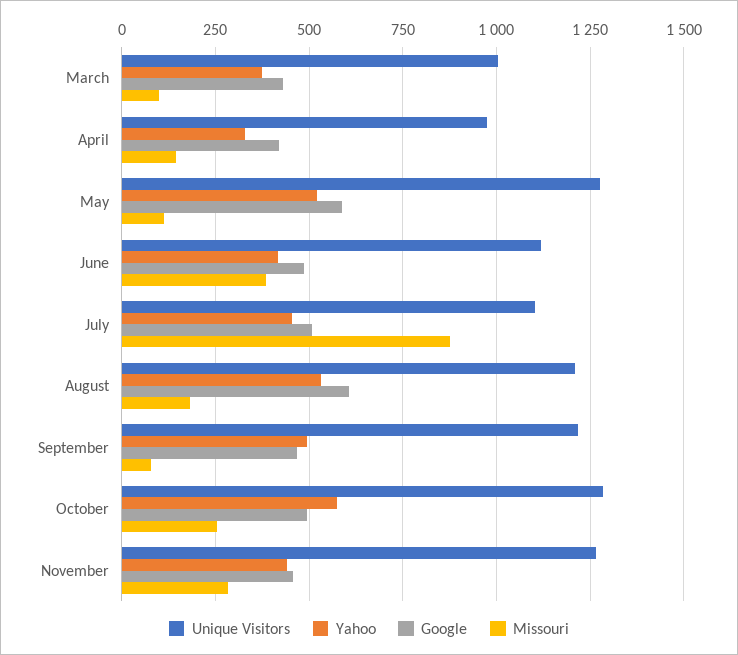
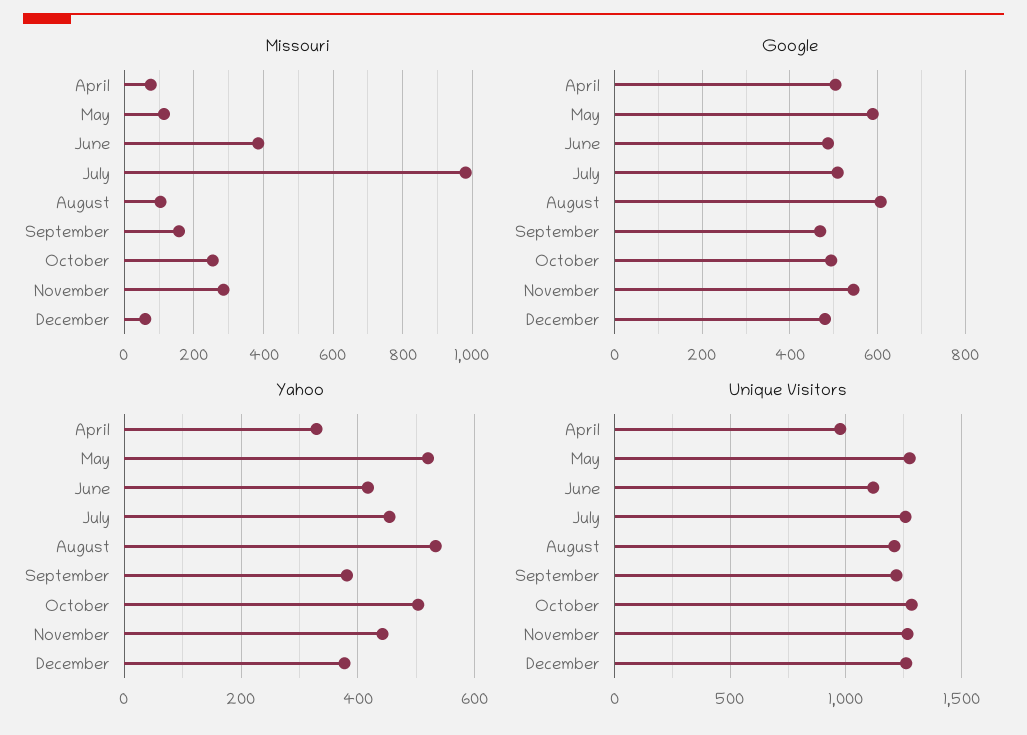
Unique Visitors, March: 1000 -> none
Yahoo, March: 375 -> none
Google, March: 425 -> none
Missouri, March: 100 -> none
Google, April: 425 -> 500
Missouri, April: 150 -> 80
Unique Visitors, July: 1100 -> 1250
Missouri, July: 875 -> 980
Missouri, August: 175 -> 100
Yahoo, September: 500 -> 380
Missouri, September: 75 -> 160
Yahoo, October: 575 -> 500
Google, November: 450 -> 540
Missouri, December: none -> 60
Google, December: none -> 480
Yahoo, December: none -> 380
Unique Visitors, December: none -> 1250

